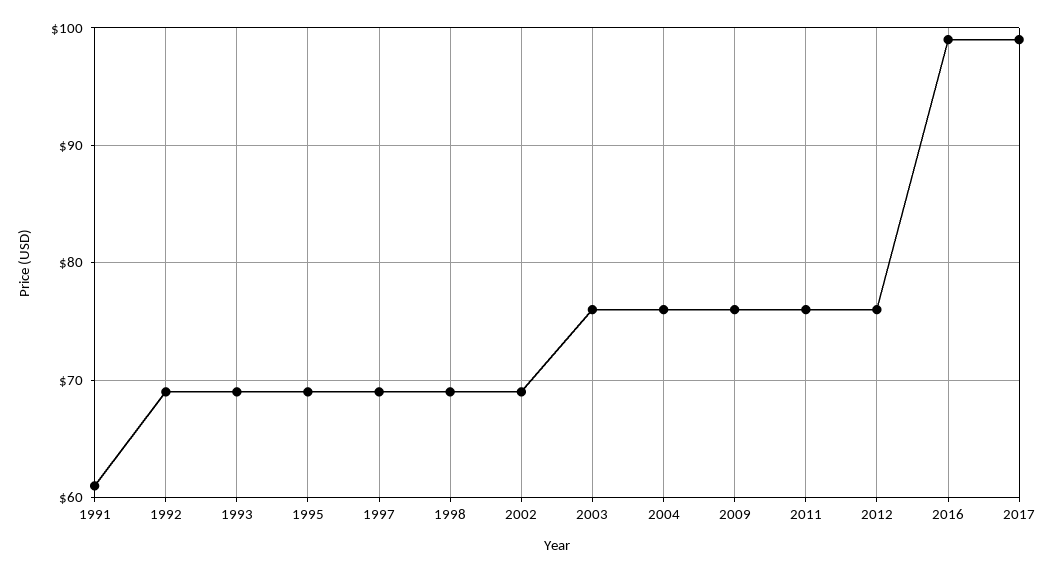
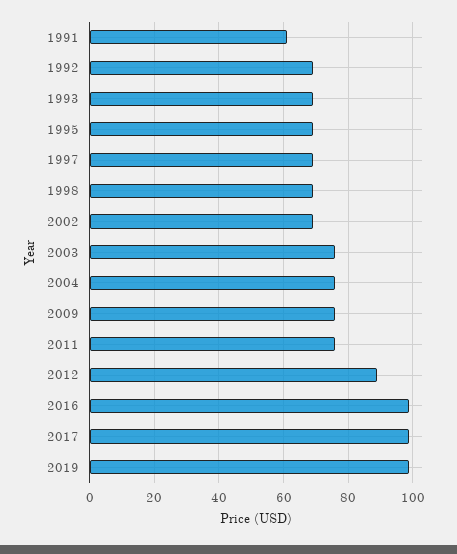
2012: 76 -> 90
2019: none -> 100

